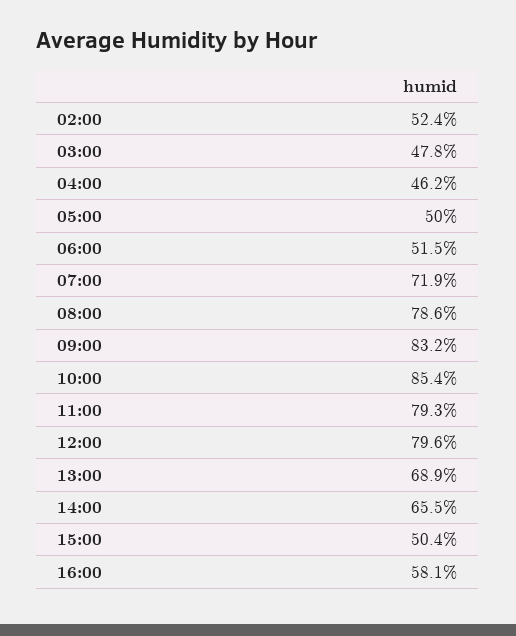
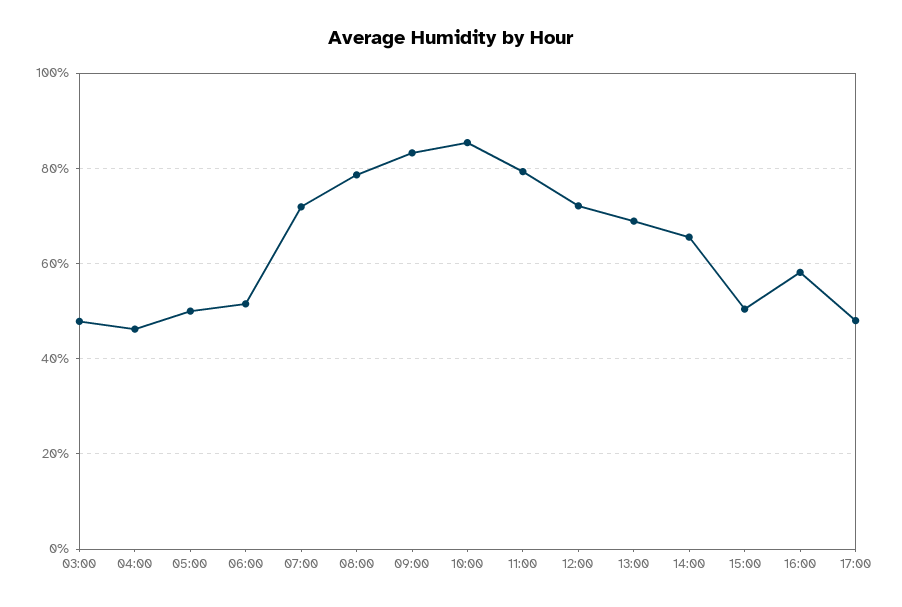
02:00: 52.4 -> none
12:00: 79.6 -> 72
17:00: none -> 48

